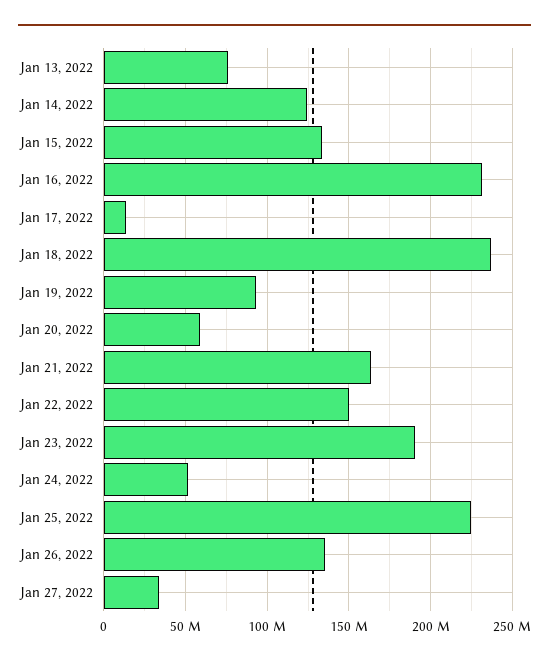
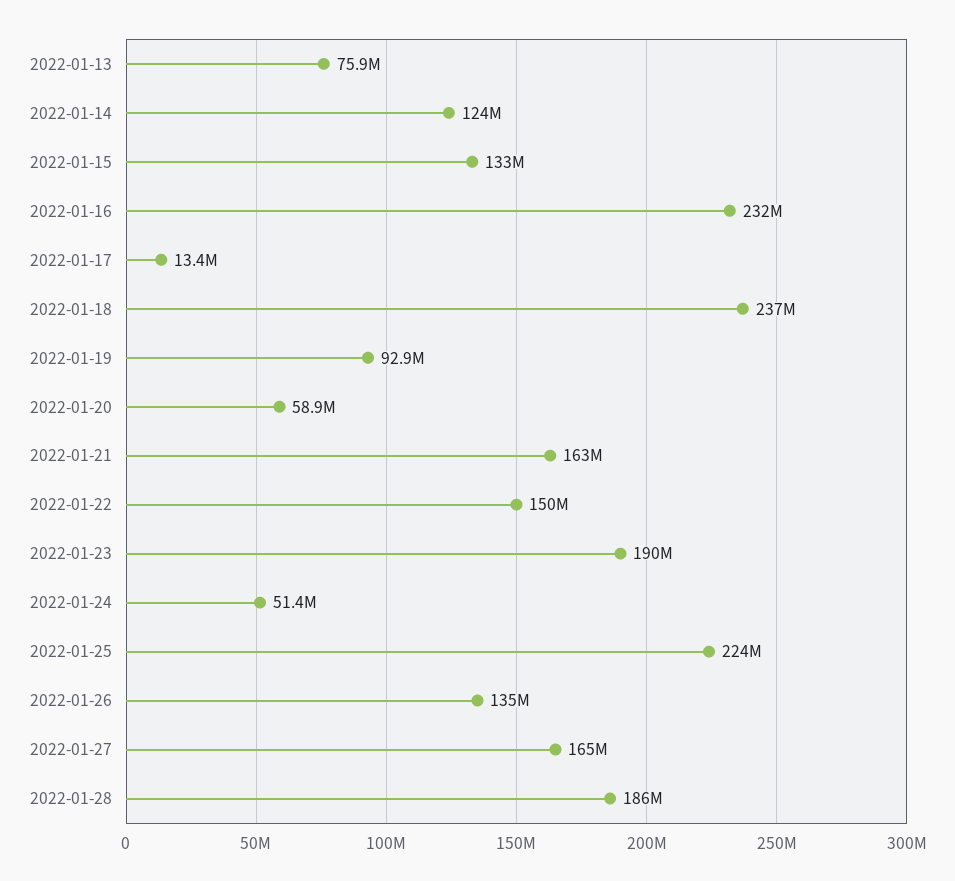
Jan 27, 2022: 35000000 -> 165000000
2022-01-28: none -> 186000000

